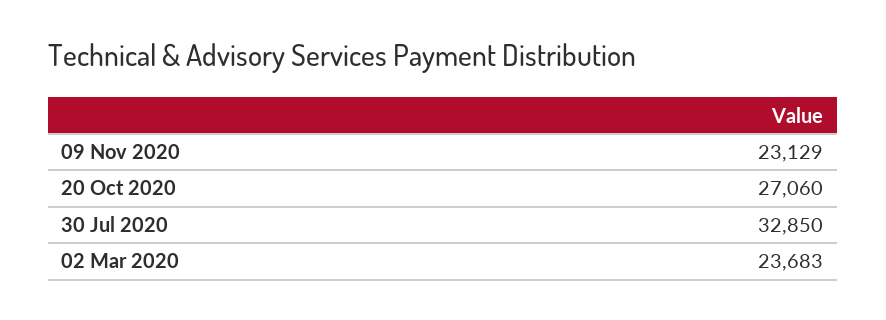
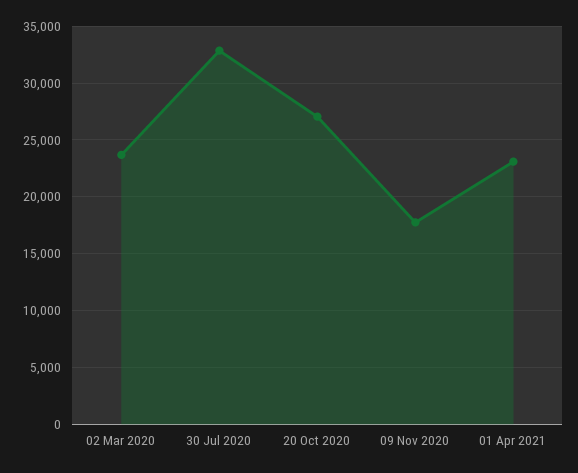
09 Nov 2020: 23129 -> 18000
01 Apr 2021: none -> 23000

